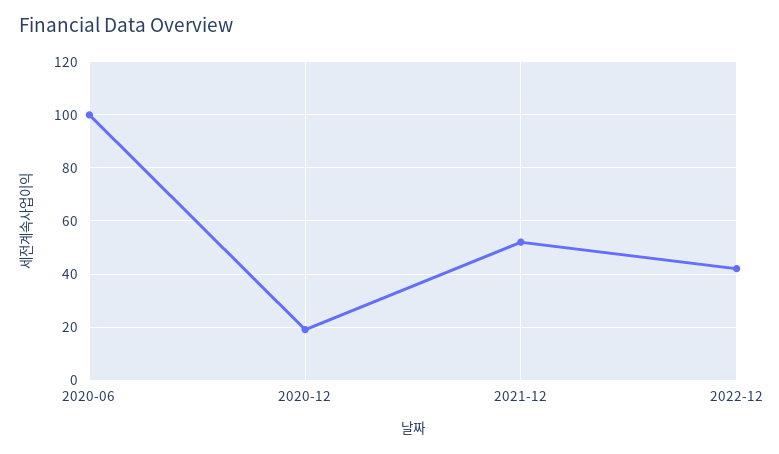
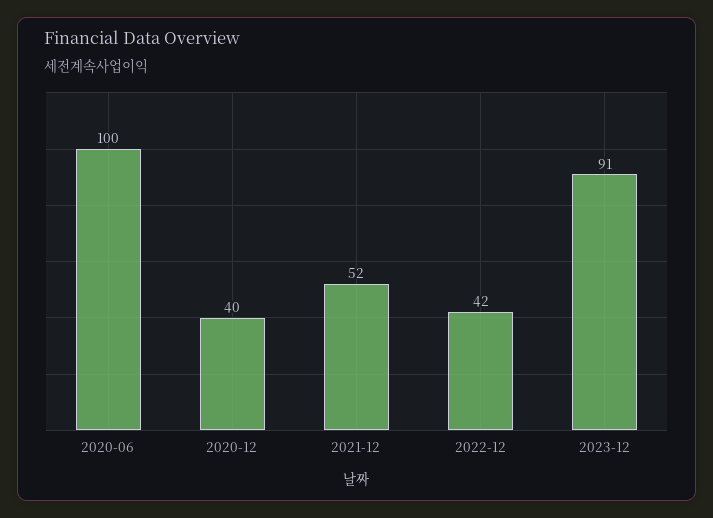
2020-12: 20 -> 40
2023-12: none -> 91

